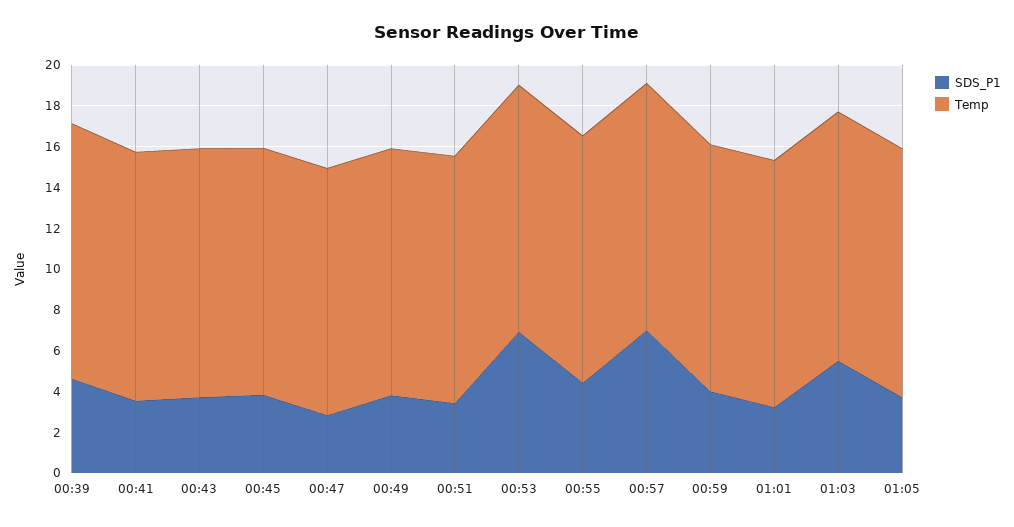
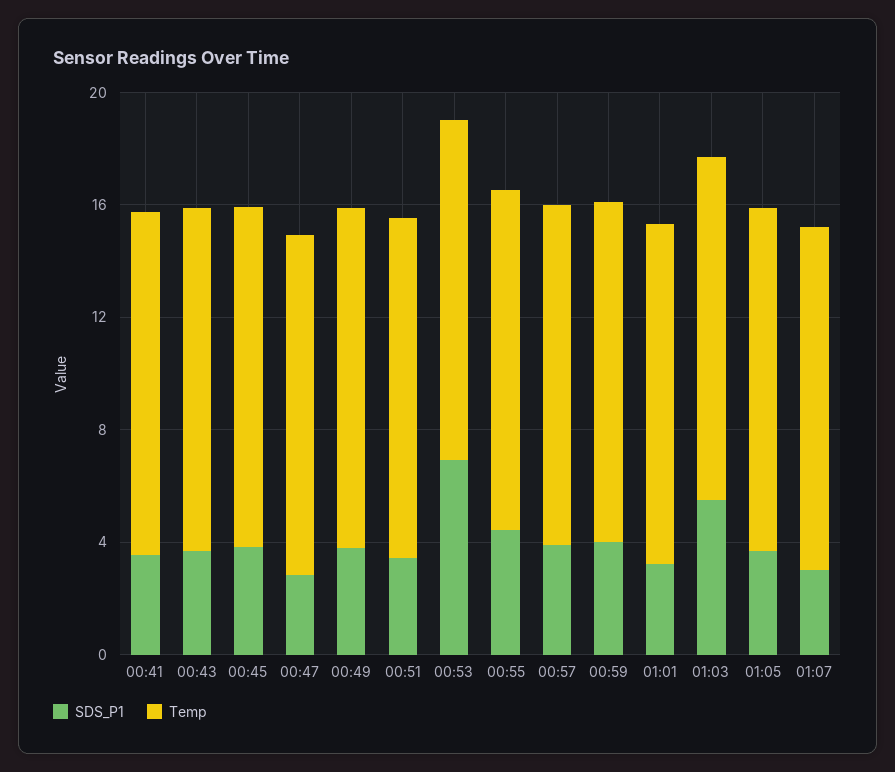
SDS_P1, 00:39: 4.5 -> none
Temp, 00:39: 12.5 -> none
SDS_P1, 00:57: 7 -> 4
SDS_P1, 01:07: none -> 3
Temp, 01:07: none -> 12

